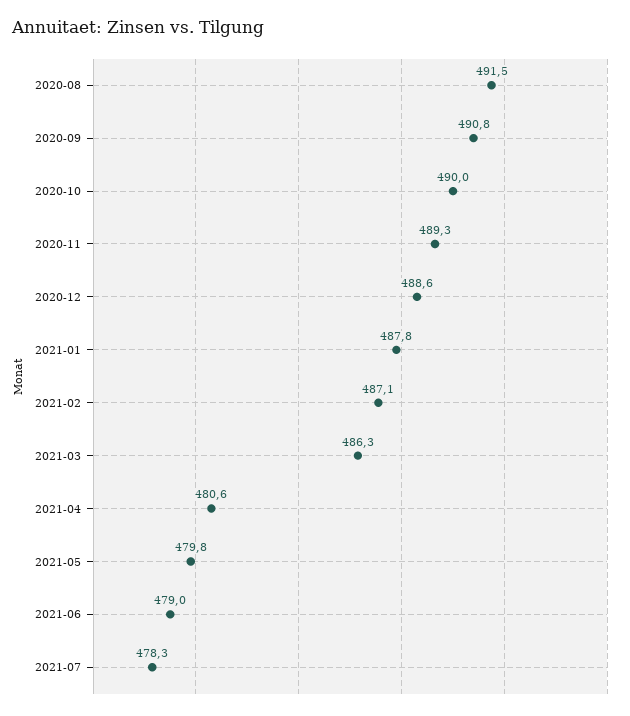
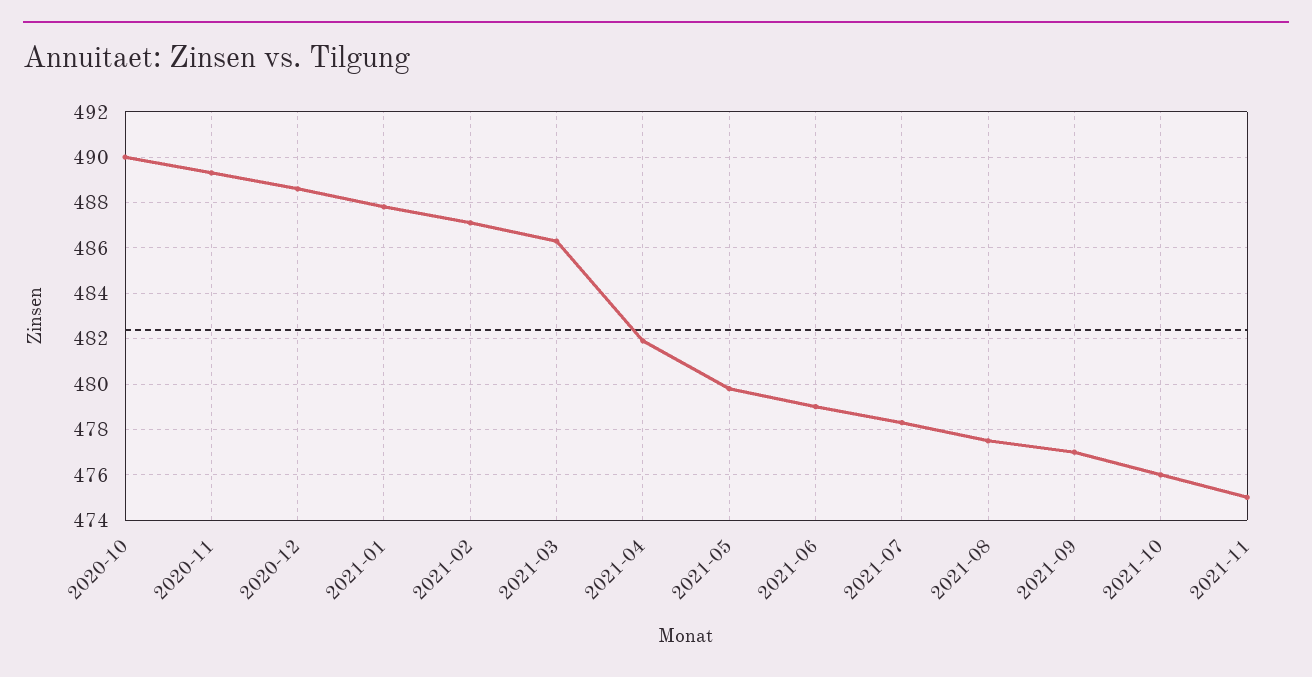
2020-08: 491.5 -> none
2020-09: 490.8 -> none
2021-04: 480.6 -> 482
2021-08: none -> 477.5
2021-09: none -> 477
2021-10: none -> 476
2021-11: none -> 475

